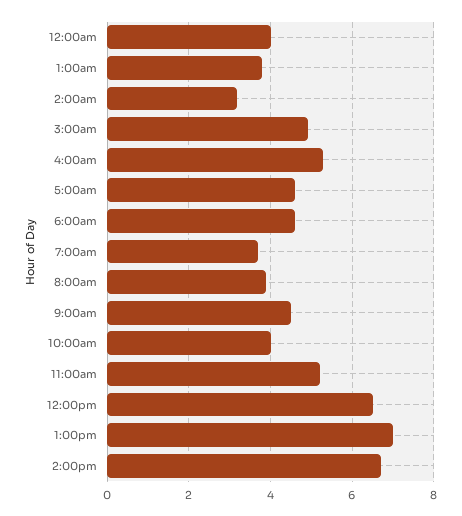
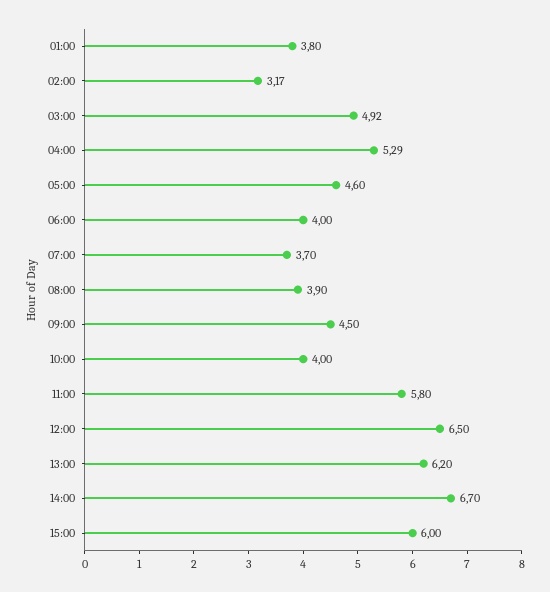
12:00am: 4 -> none
6:00am: 4.6 -> 4
11:00am: 5.2 -> 5.8
1:00pm: 7 -> 6.2
15:00: none -> 6

